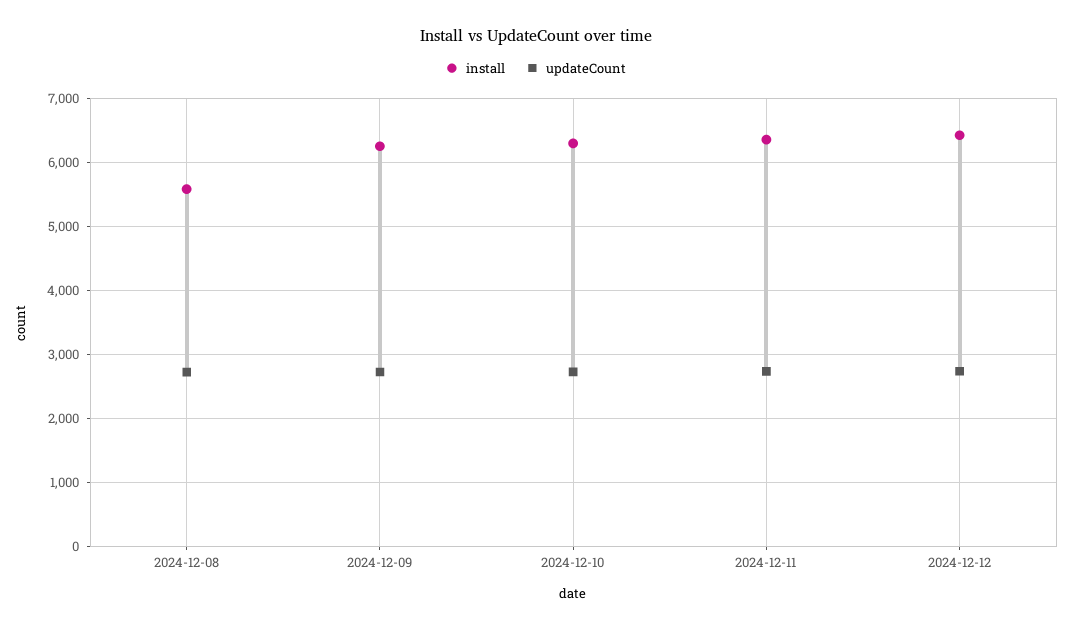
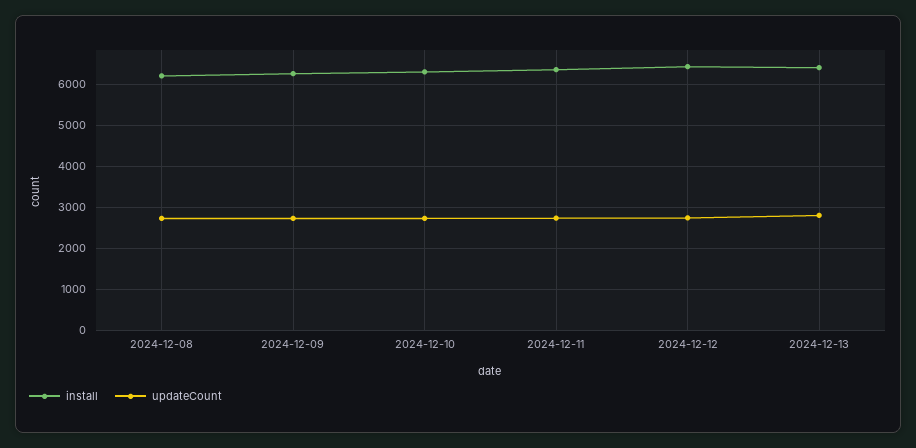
install, 2024-12-08: 5600 -> 6200
install, 2024-12-13: none -> 6400
updateCount, 2024-12-13: none -> 2800

